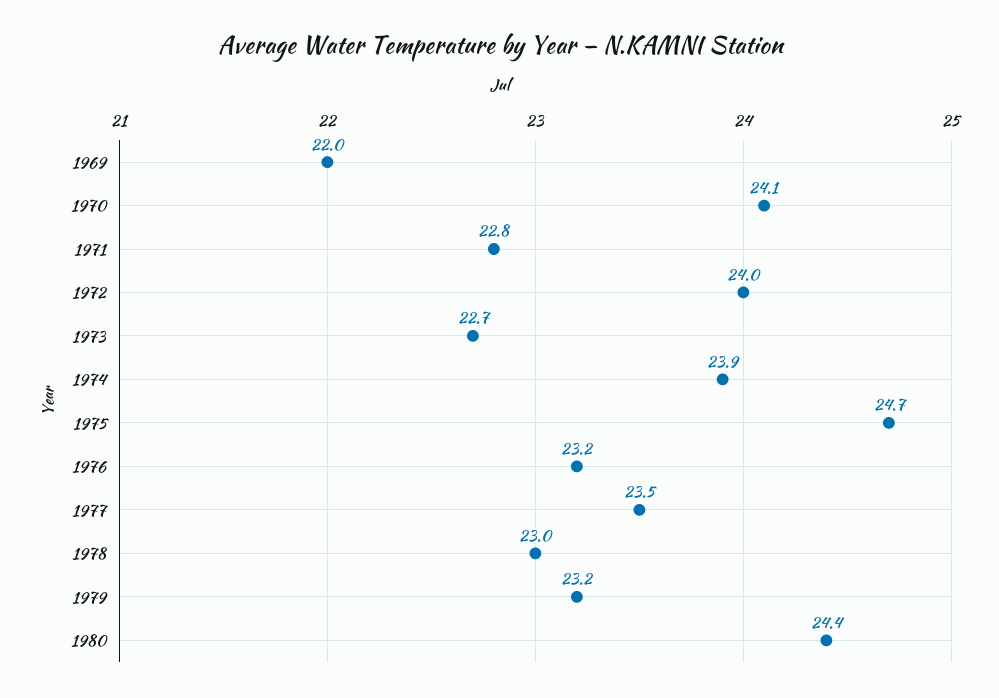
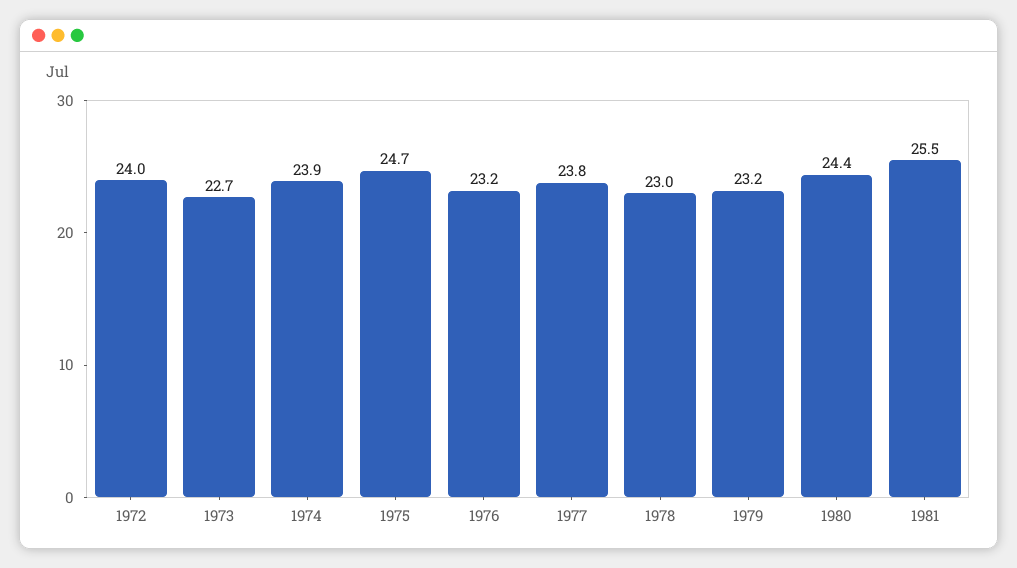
1969: 22 -> none
1970: 24.1 -> none
1971: 22.8 -> none
1977: 23.5 -> 23.8
1981: none -> 25.5

